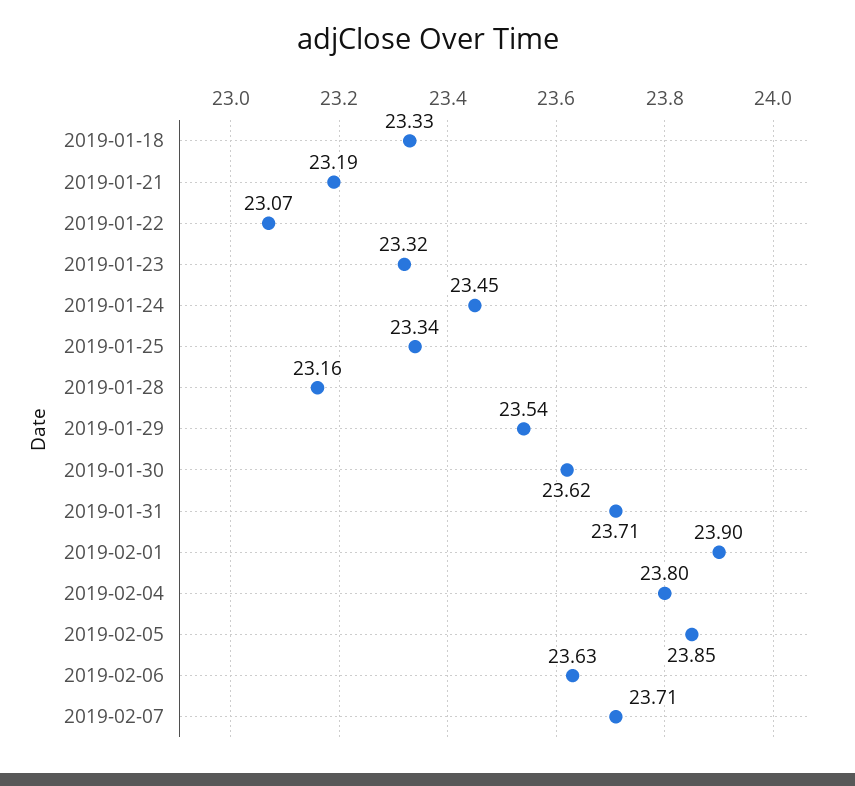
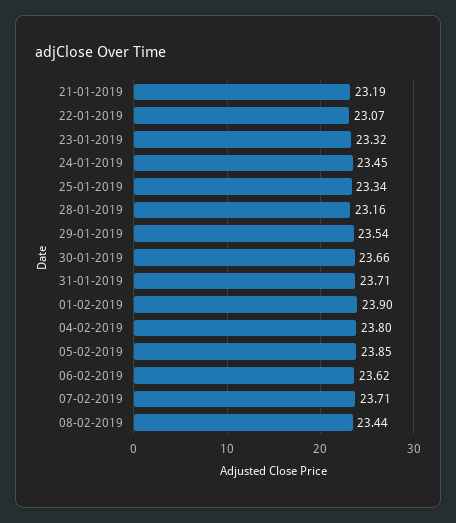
2019-01-18: 23.33 -> none
2019-01-30: 23.62 -> 23.66
2019-02-06: 23.63 -> 23.62
08-02-2019: none -> 23.44

